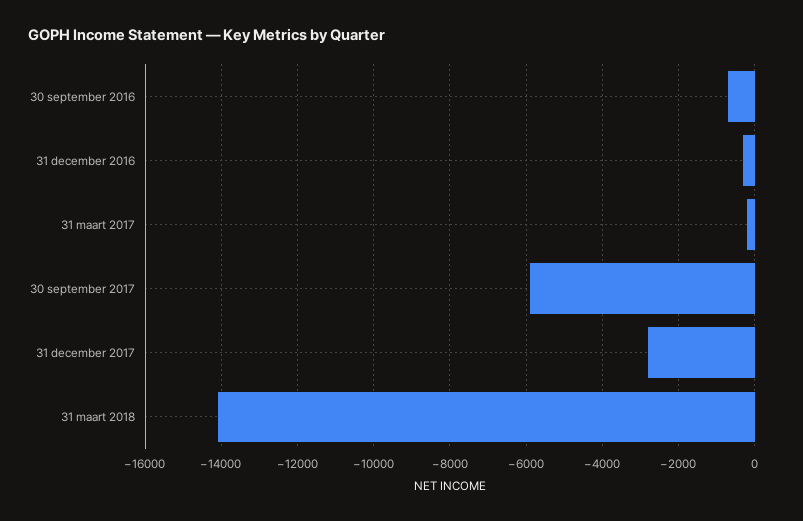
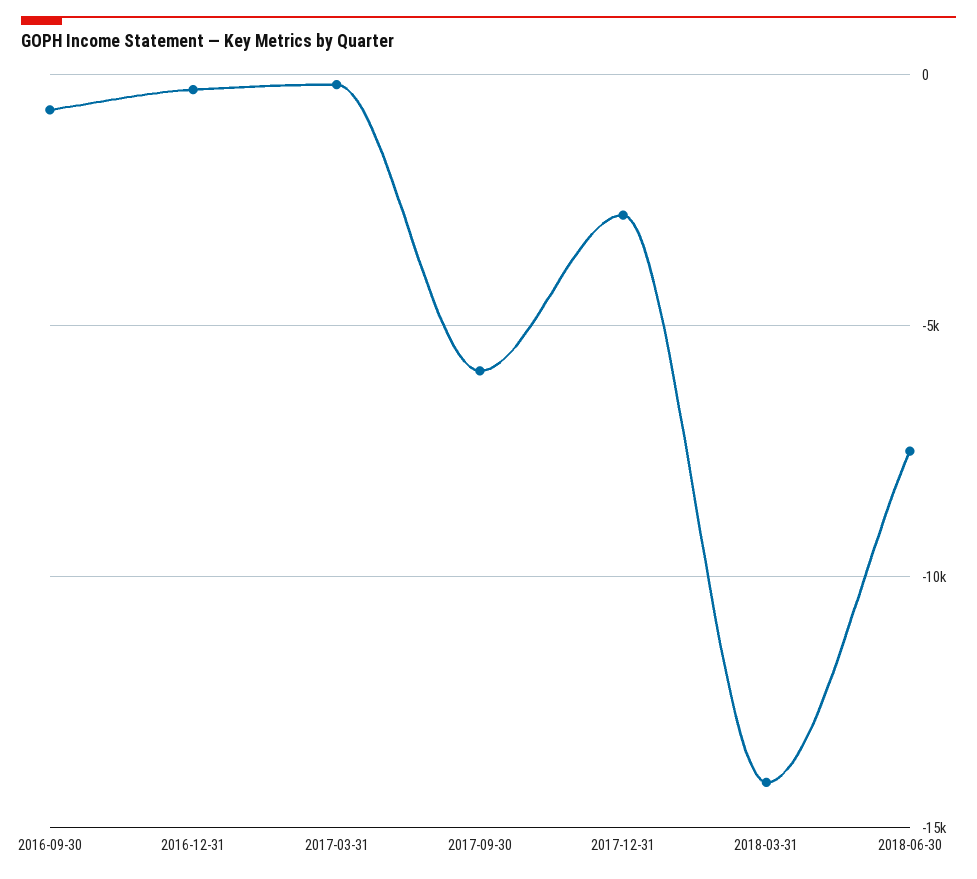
2018-06-30: none -> -7500

